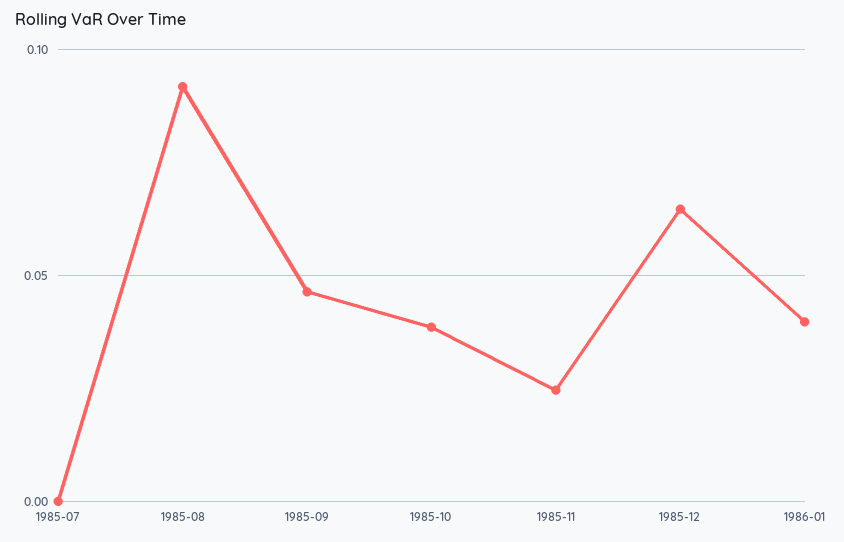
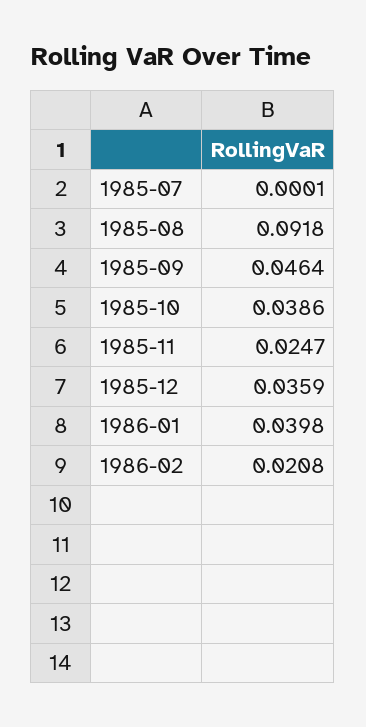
1985-12: 0.065 -> 0.0359
1986-02: none -> 0.0208

